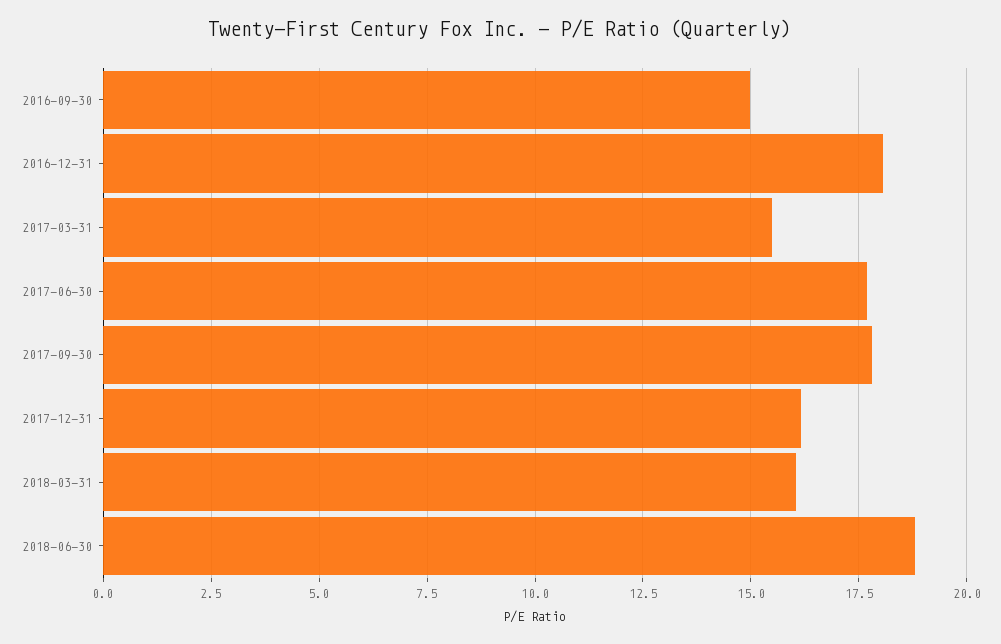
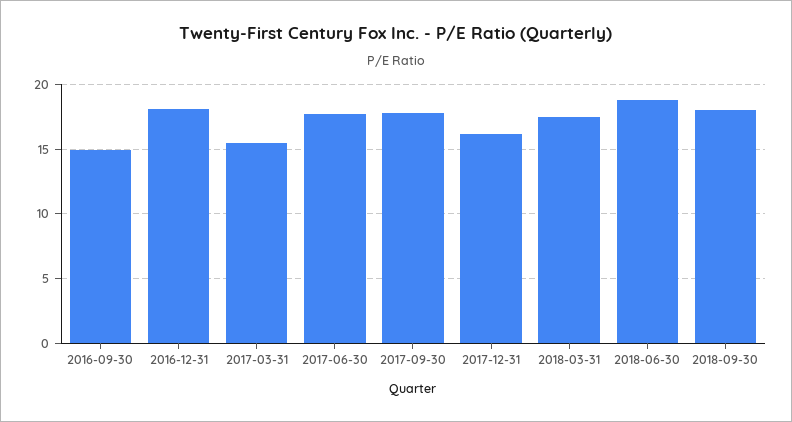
2018-03-31: 16 -> 17.5
2018-09-30: none -> 18

